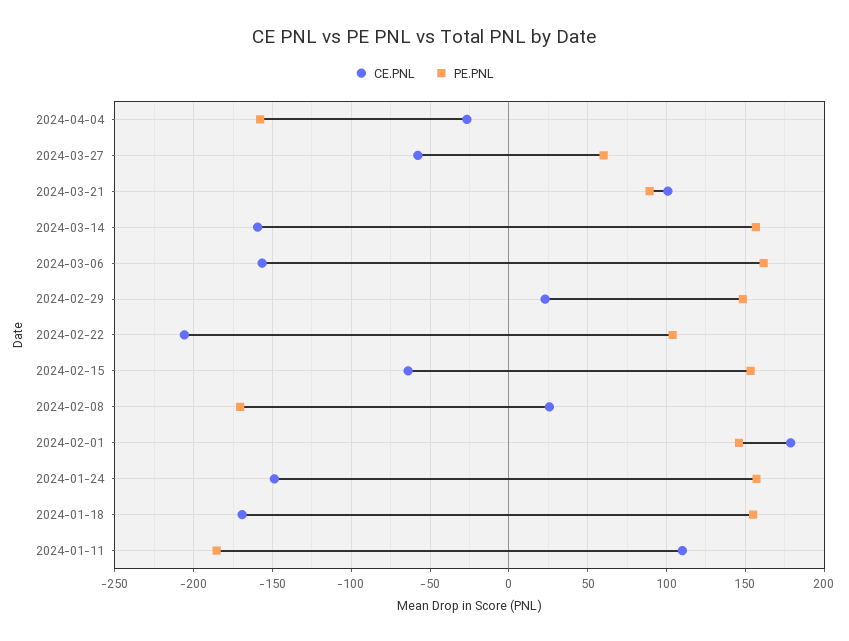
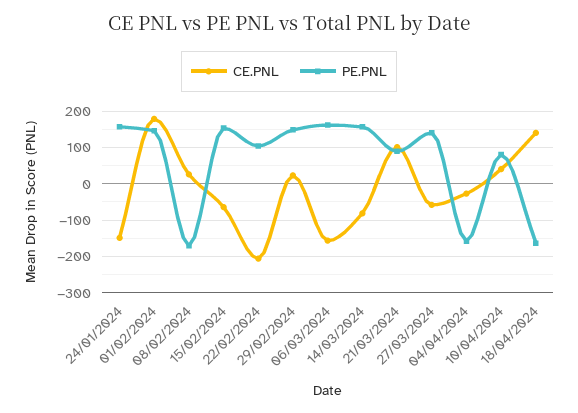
PE.PNL, 2024-03-27: 60 -> 140
CE.PNL, 2024-03-14: -160 -> -80
CE.PNL, 2024-01-18: -170 -> none
PE.PNL, 2024-01-18: 155 -> none
CE.PNL, 2024-01-11: 110 -> none
PE.PNL, 2024-01-11: -185 -> none
CE.PNL, 10/04/2024: none -> 40
PE.PNL, 10/04/2024: none -> 80
CE.PNL, 18/04/2024: none -> 140
PE.PNL, 18/04/2024: none -> -160

